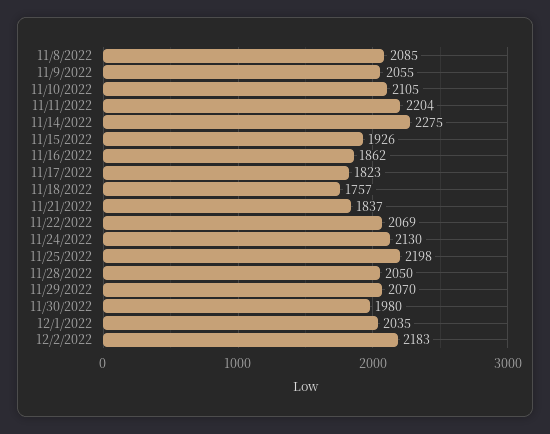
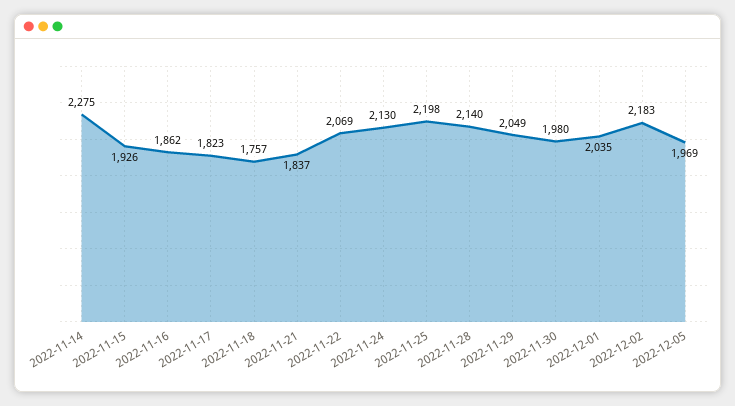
11/8/2022: 2085 -> none
11/9/2022: 2055 -> none
11/10/2022: 2105 -> none
11/11/2022: 2204 -> none
11/28/2022: 2050 -> 2140
11/29/2022: 2070 -> 2049
2022-12-05: none -> 1969

